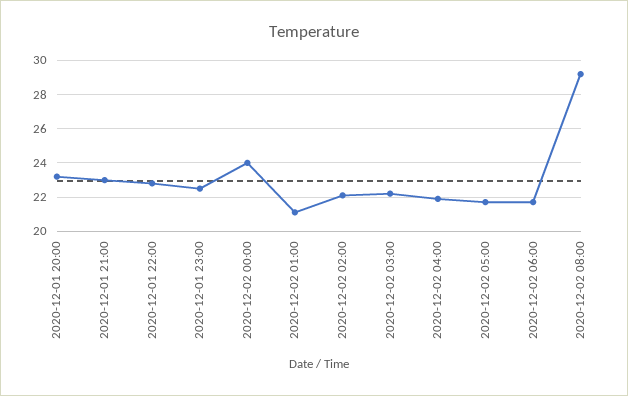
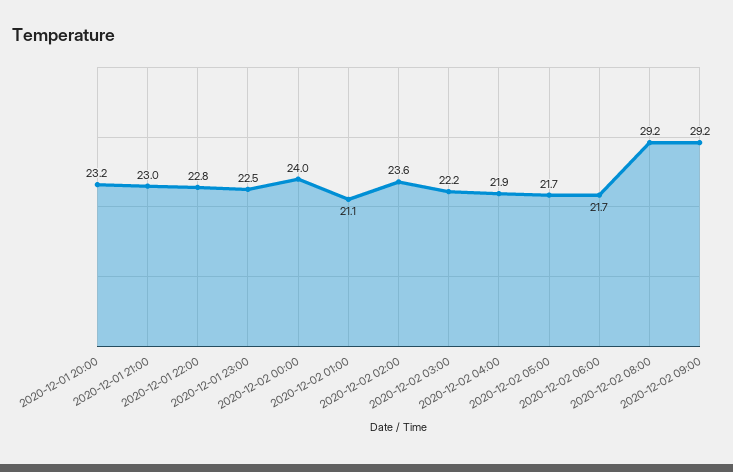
2020-12-02 02:00: 22 -> 23.6
2020-12-02 09:00: none -> 29.2

